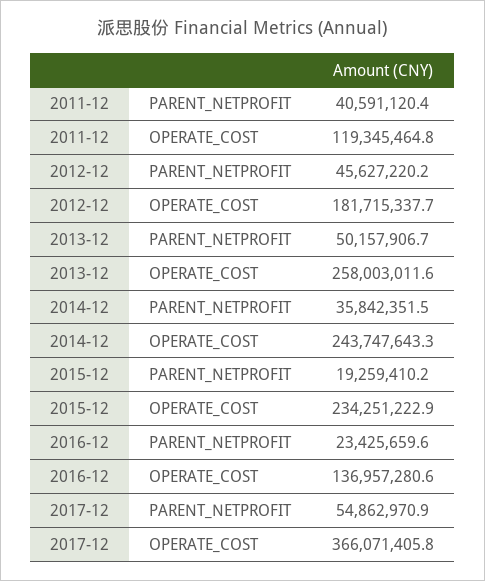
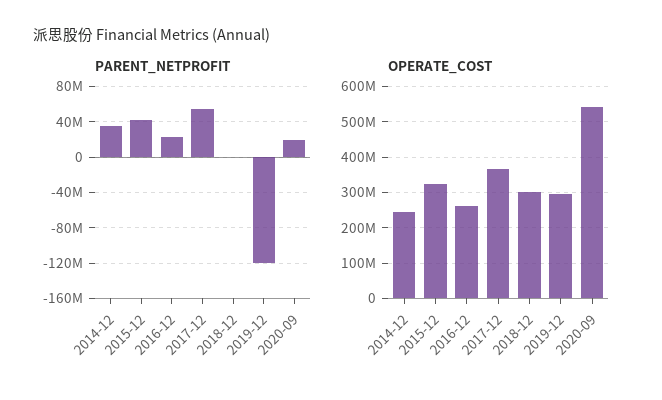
PARENT_NETPROFIT, 2011-12: 40591120.4 -> none
OPERATE_COST, 2011-12: 119345464.8 -> none
PARENT_NETPROFIT, 2012-12: 45627220.2 -> none
OPERATE_COST, 2012-12: 181715337.7 -> none
PARENT_NETPROFIT, 2013-12: 50157906.7 -> none
OPERATE_COST, 2013-12: 258003011.6 -> none
PARENT_NETPROFIT, 2015-12: 19259410.2 -> 40000000
OPERATE_COST, 2015-12: 234251222.9 -> 320000000
OPERATE_COST, 2016-12: 136957280.6 -> 260000000
PARENT_NETPROFIT, 2018-12: none -> 0
PARENT_NETPROFIT, 2019-12: none -> -120000000
PARENT_NETPROFIT, 2020-09: none -> 20000000
OPERATE_COST, 2018-12: none -> 300000000
OPERATE_COST, 2019-12: none -> 300000000
OPERATE_COST, 2020-09: none -> 540000000

